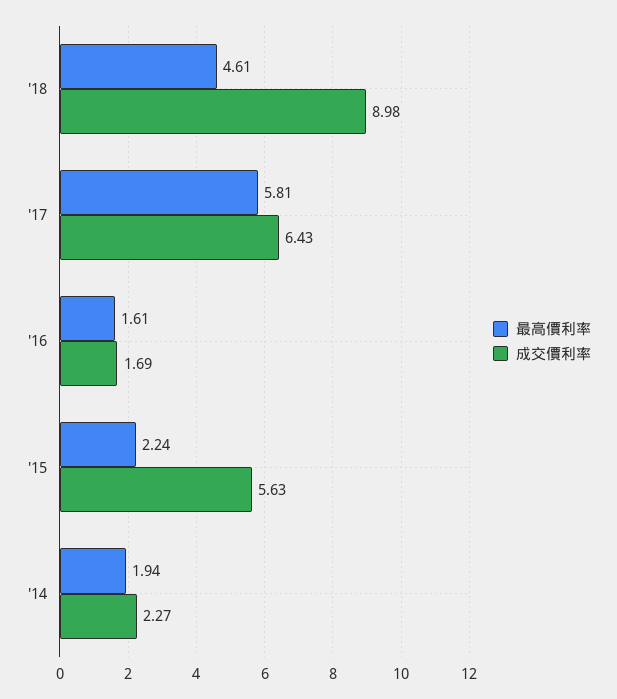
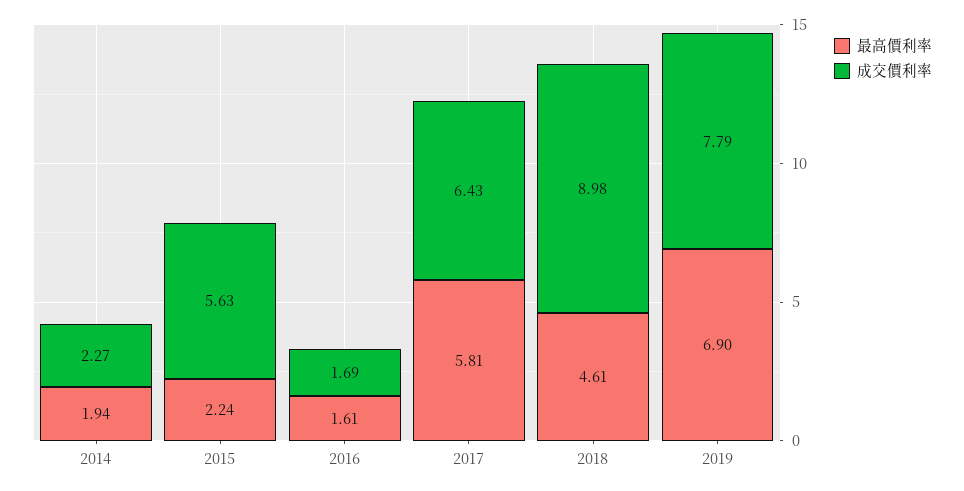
最高價利率, 2019: none -> 6.9
成交價利率, 2019: none -> 7.79

